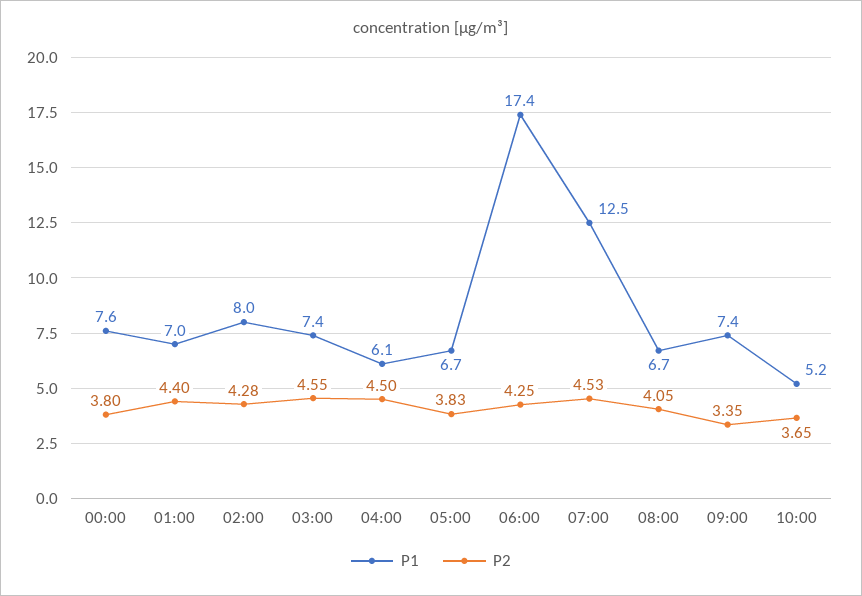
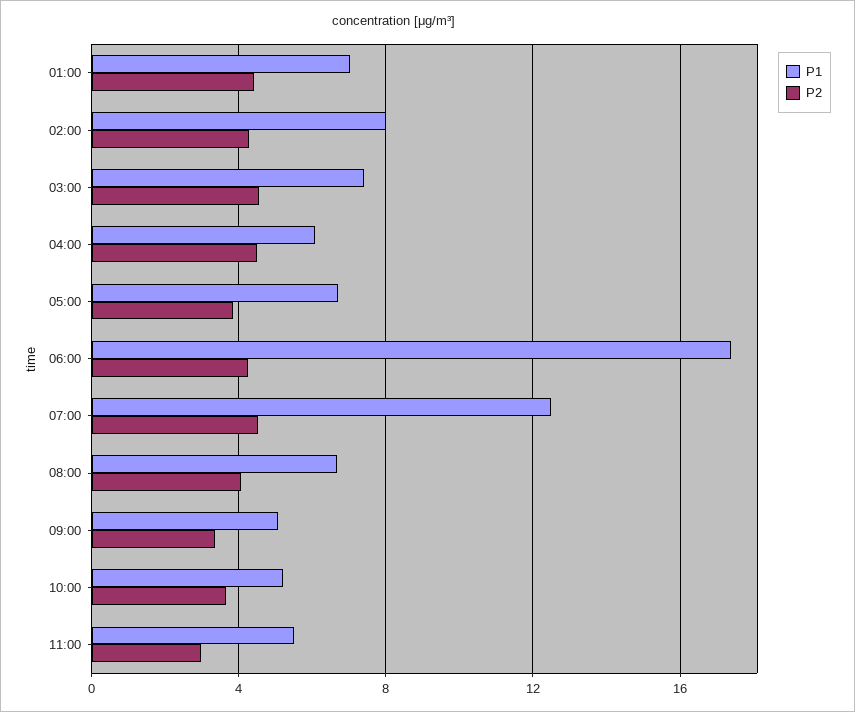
P1, 00:00: 7.6 -> none
P2, 00:00: 3.8 -> none
P1, 09:00: 7.4 -> 5
P1, 11:00: none -> 5.5
P2, 11:00: none -> 3

